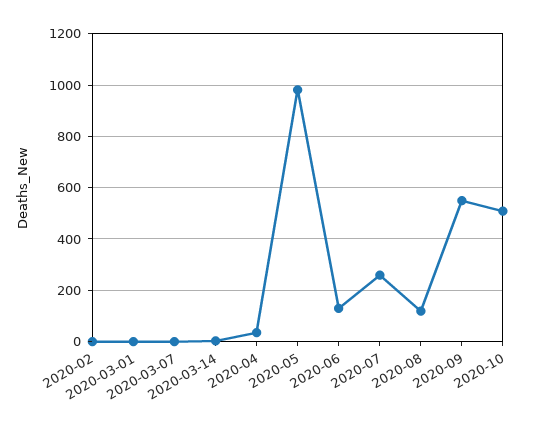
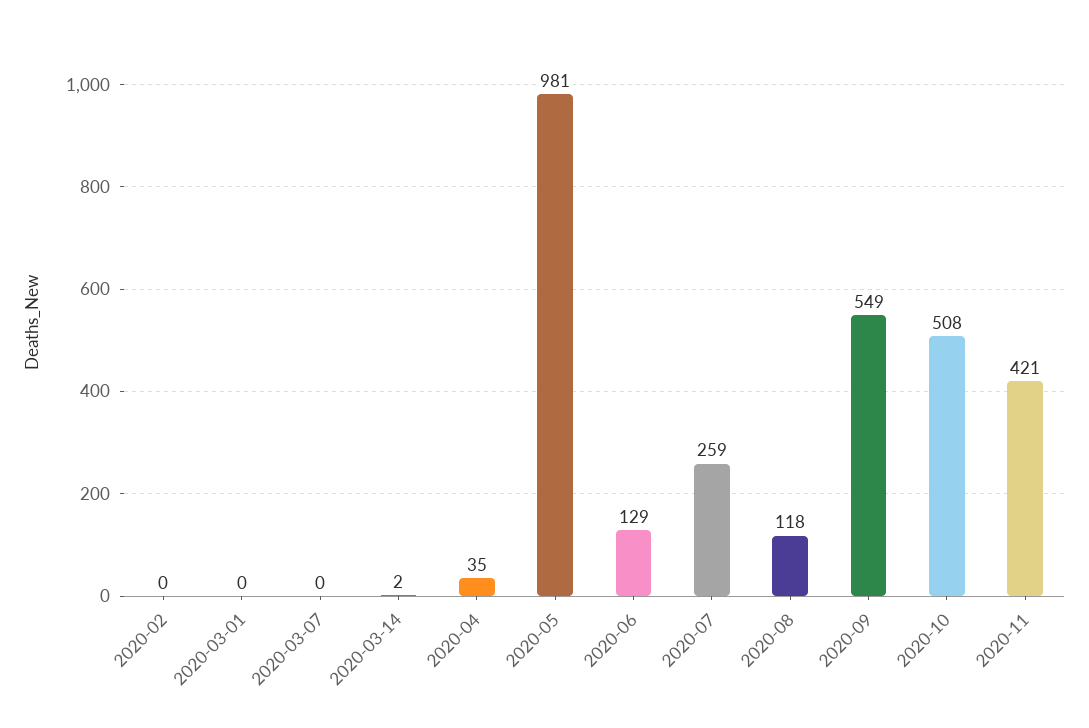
2020-11: none -> 421

